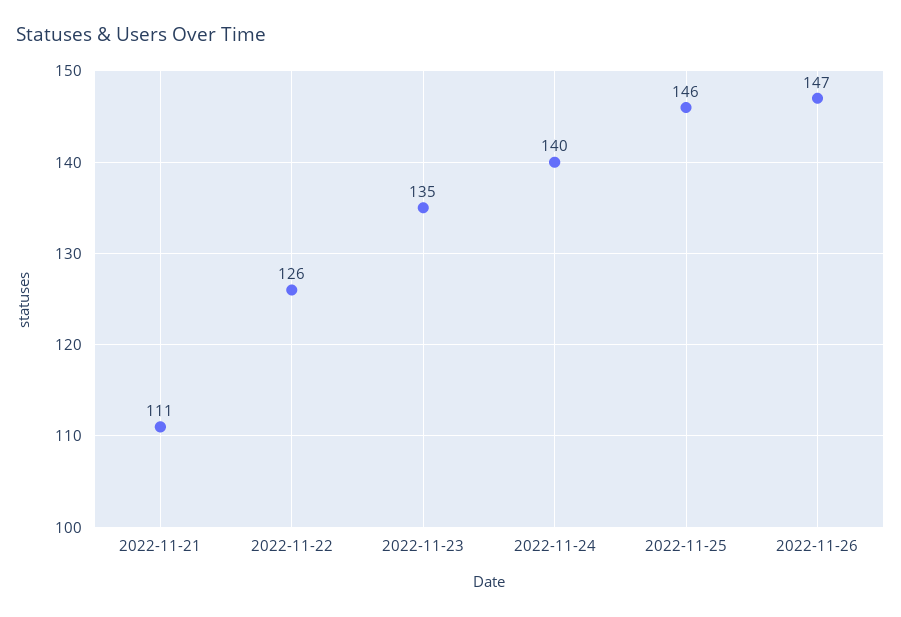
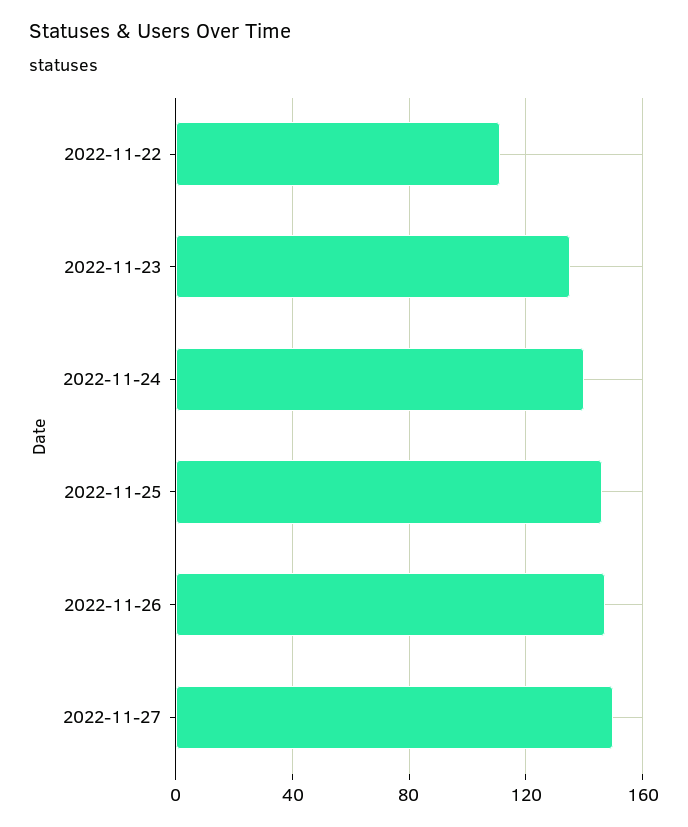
2022-11-21: 111 -> none
2022-11-22: 126 -> 110
2022-11-27: none -> 150

